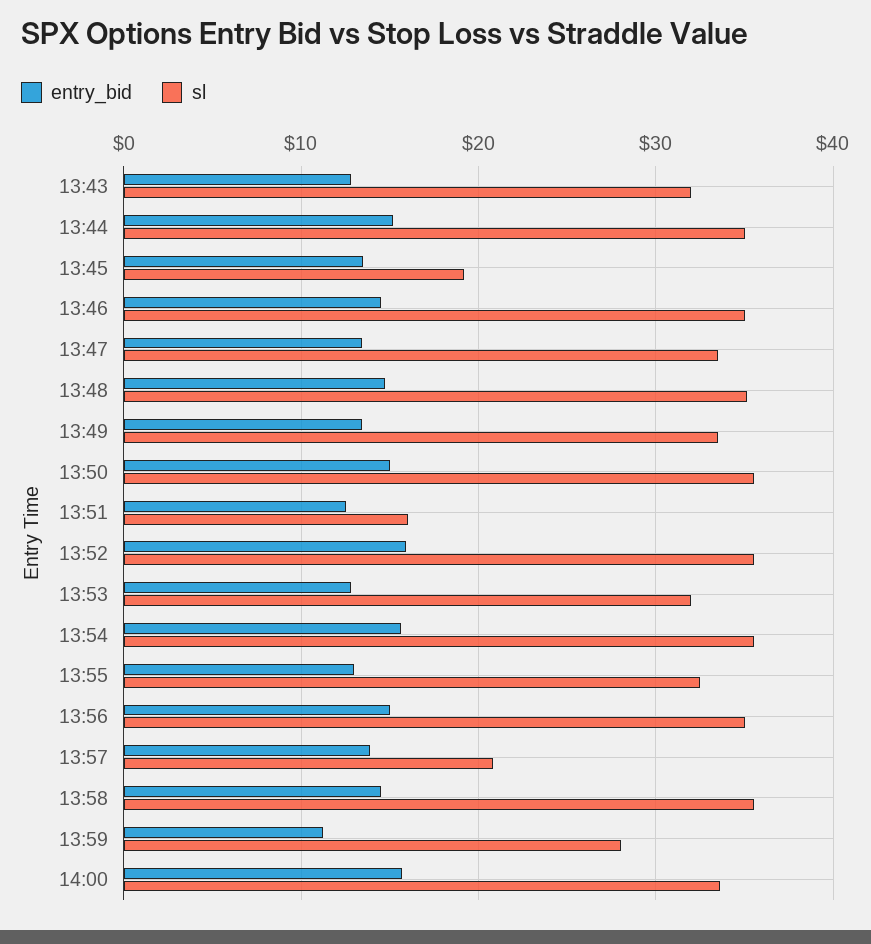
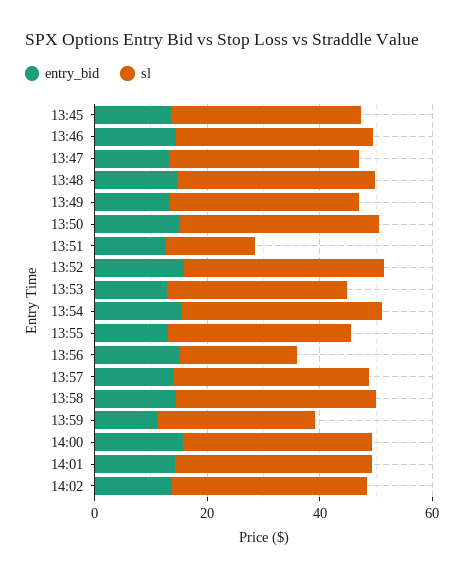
entry_bid, 13:43: 13 -> none
sl, 13:43: 32 -> none
entry_bid, 13:44: 15 -> none
sl, 13:44: 35 -> none
sl, 13:45: 19 -> 35
sl, 13:56: 35 -> 20
sl, 13:57: 21 -> 35
entry_bid, 14:01: none -> 15
sl, 14:01: none -> 35
entry_bid, 14:02: none -> 15
sl, 14:02: none -> 35

